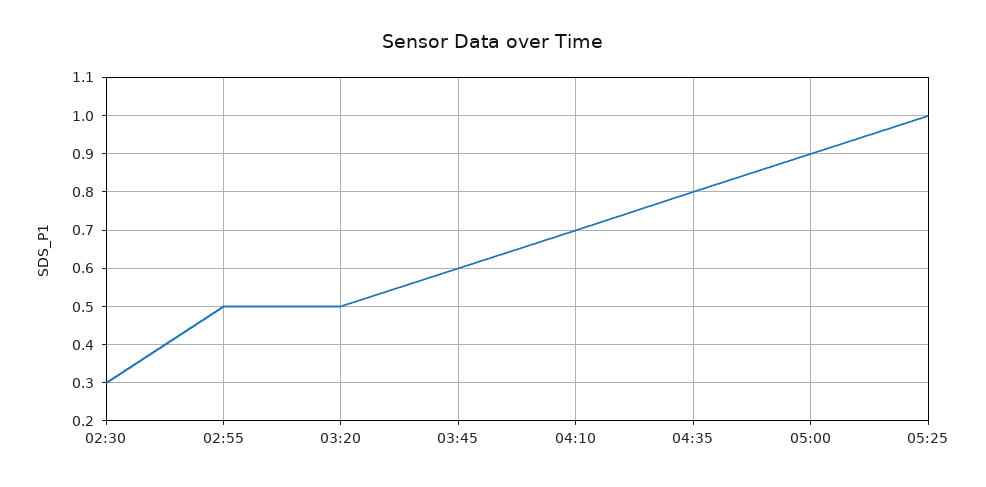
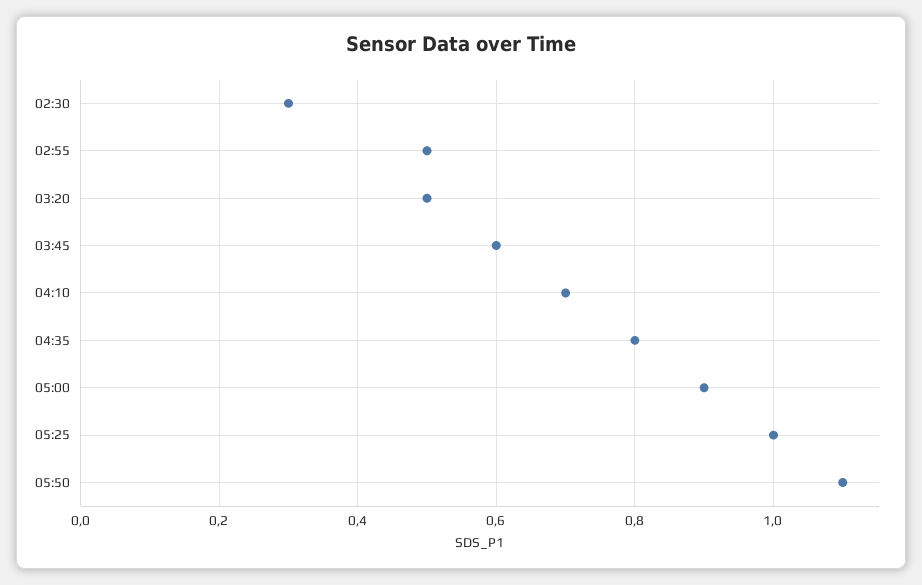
05:50: none -> 1.1

